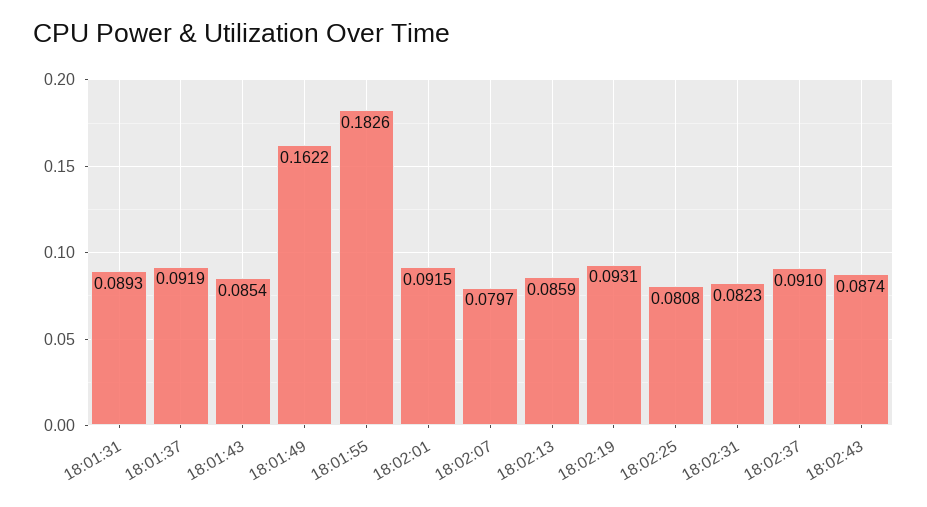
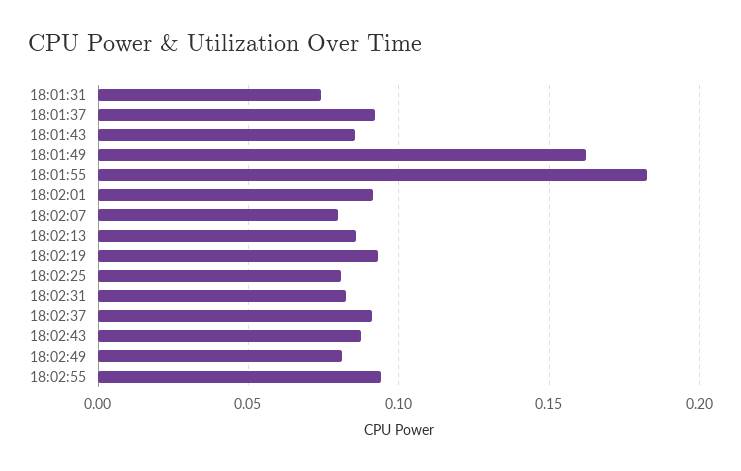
18:01:31: 0.0893 -> 0.075
18:02:49: none -> 0.08
18:02:55: none -> 0.095

